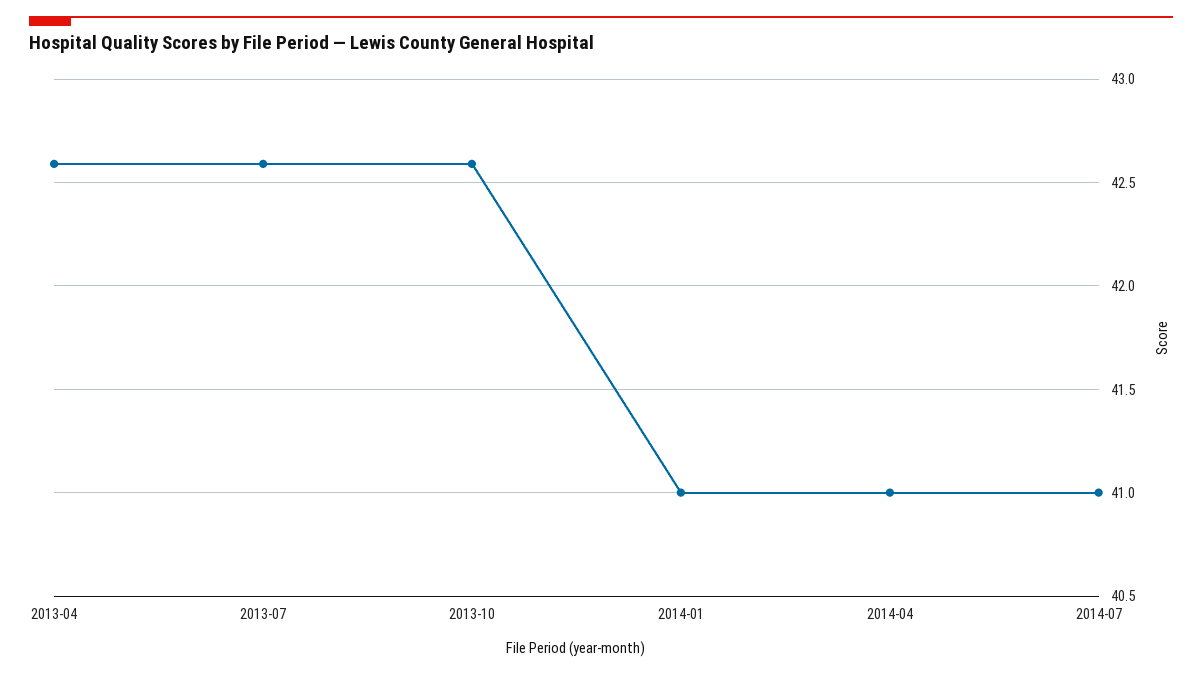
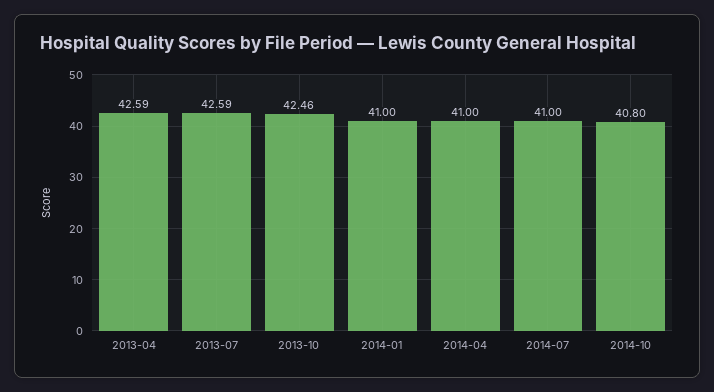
2013-10: 42.6 -> 42.46
2014-10: none -> 40.8

